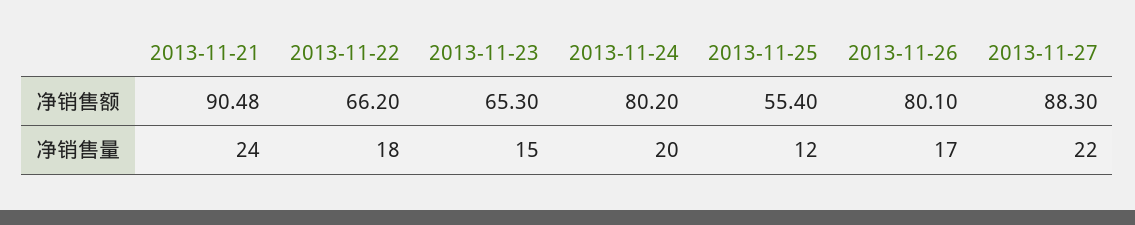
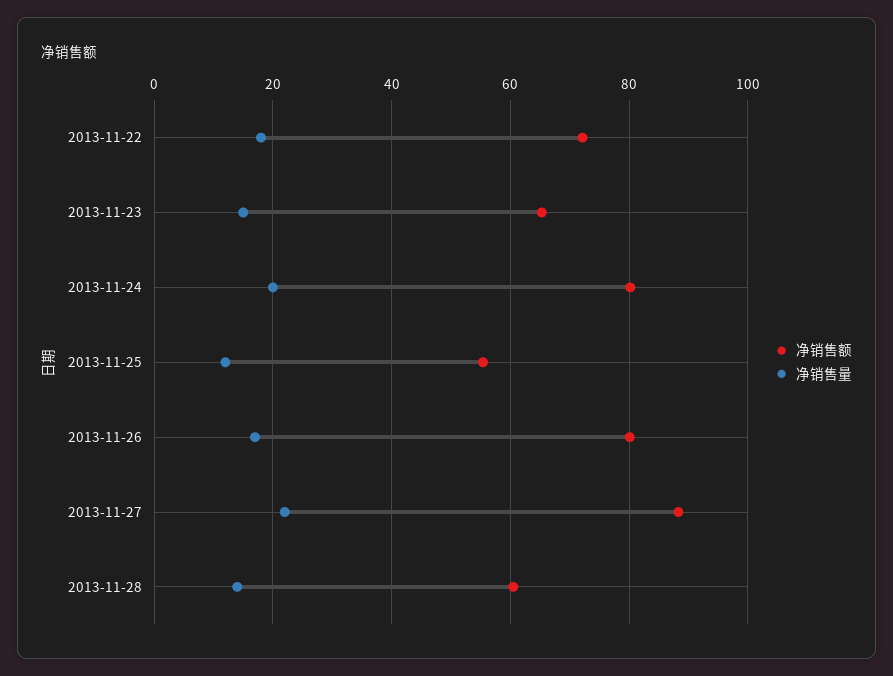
净销售额, 2013-11-21: 90.48 -> none
净销售额, 2013-11-22: 66.2 -> 72
净销售量, 2013-11-21: 24 -> none
净销售额, 2013-11-28: none -> 60
净销售量, 2013-11-28: none -> 14

